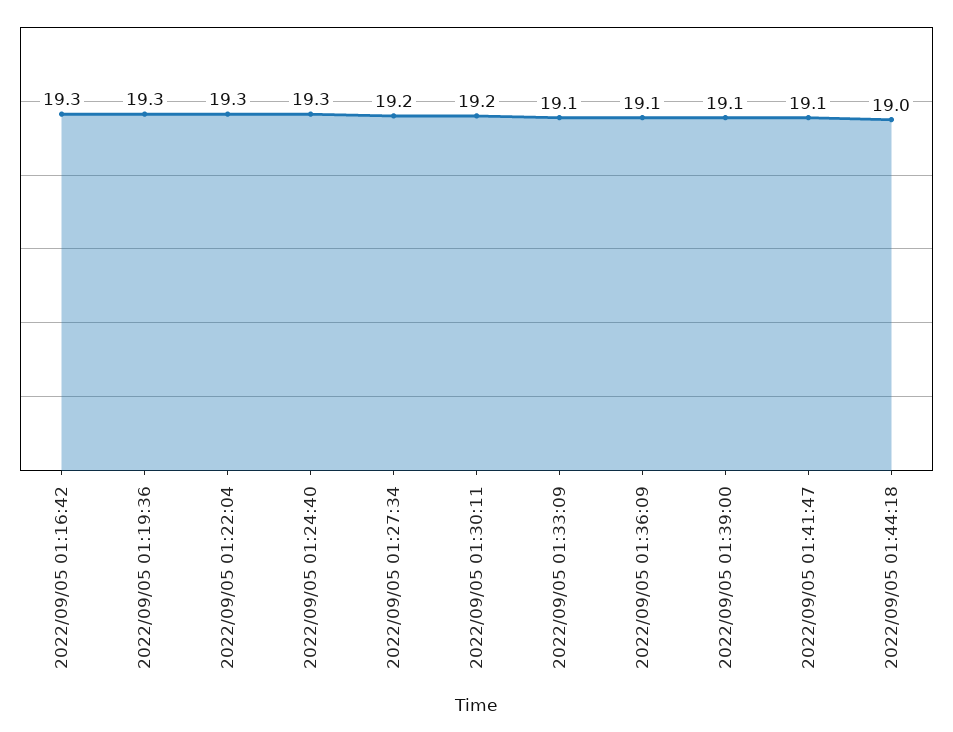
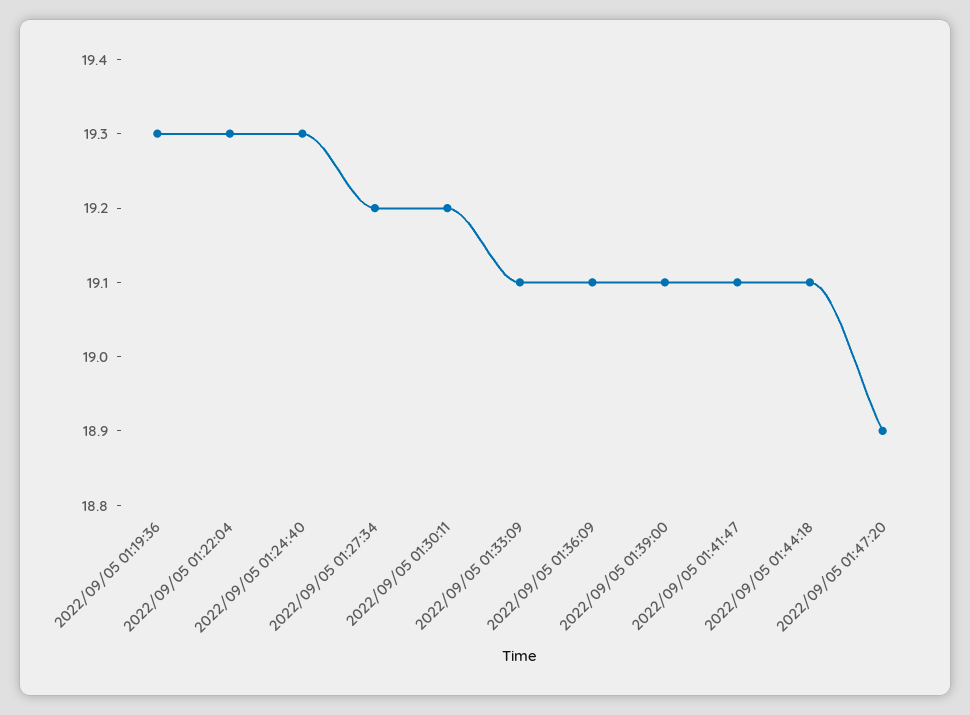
2022/09/05 01:16:42: 19.3 -> none
2022/09/05 01:44:18: 19 -> 19.1
2022/09/05 01:47:20: none -> 18.9

